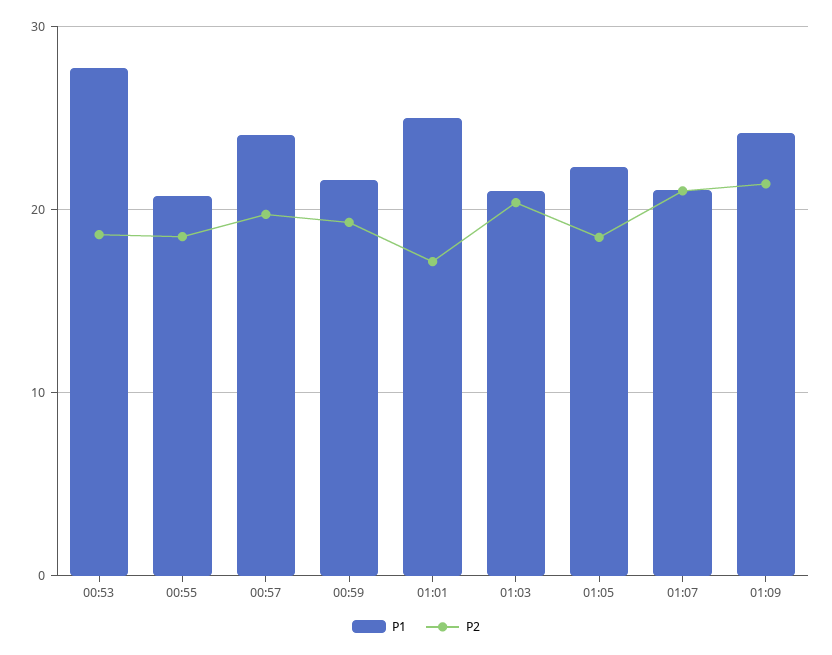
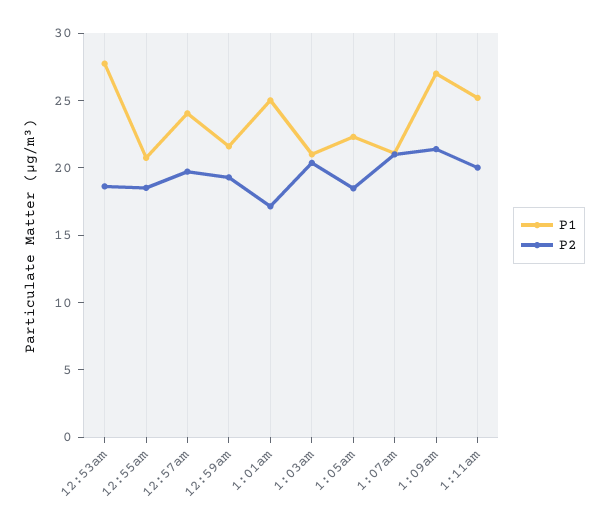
P1, 01:09: 24 -> 27
P1, 1:11am: none -> 25
P2, 1:11am: none -> 20

